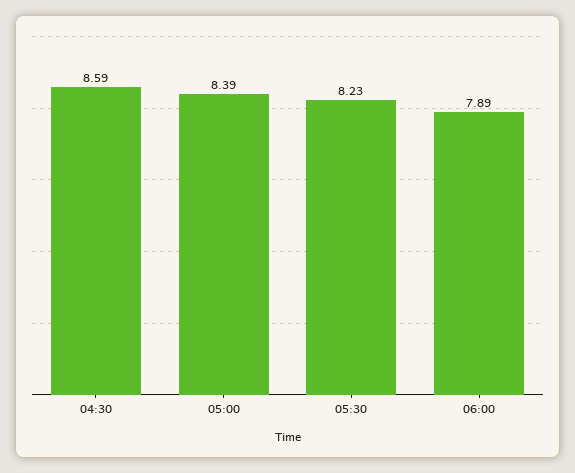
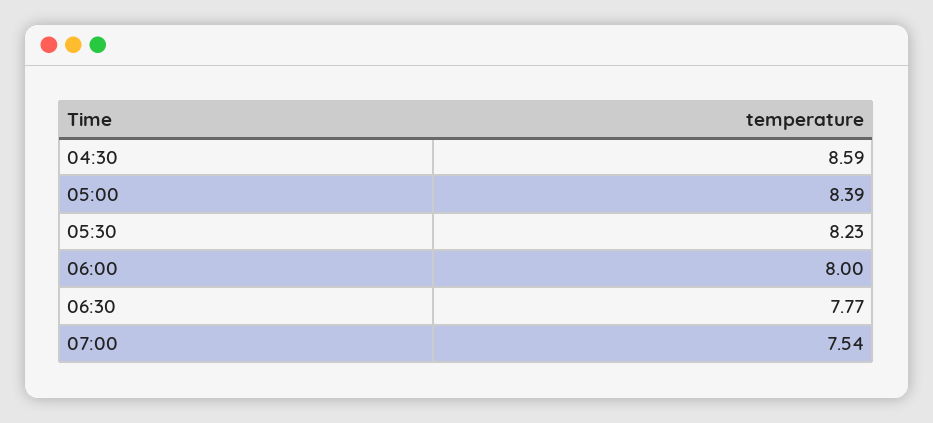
06:00: 7.89 -> 8
06:30: none -> 7.77
07:00: none -> 7.54

